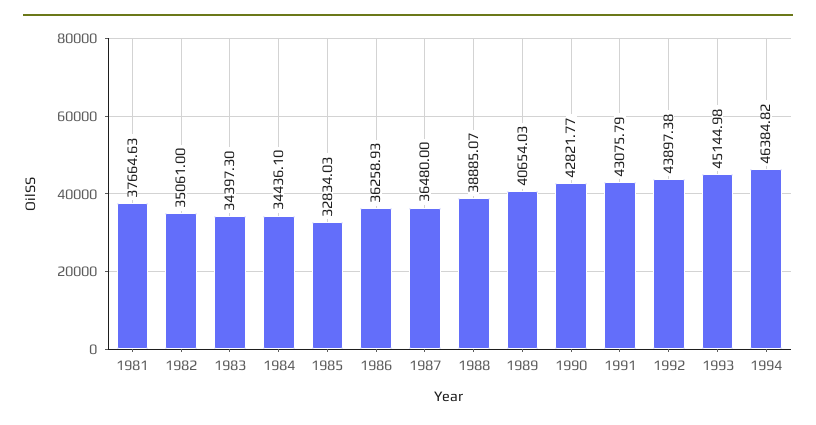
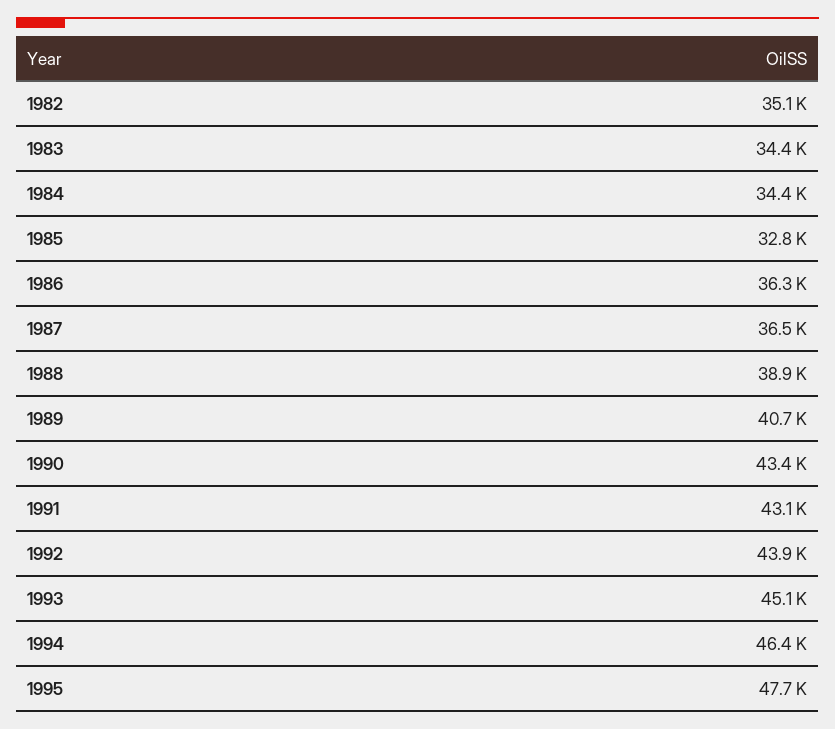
1981: 37664.63 -> none
1990: 42821.77 -> 43400
1995: none -> 47700

